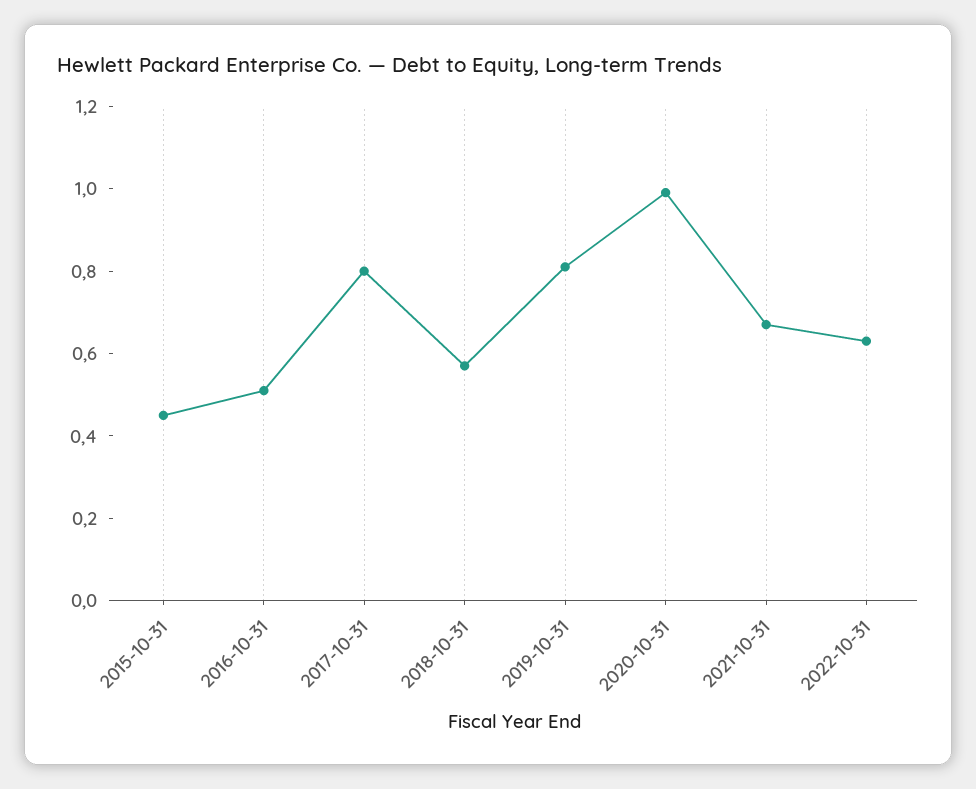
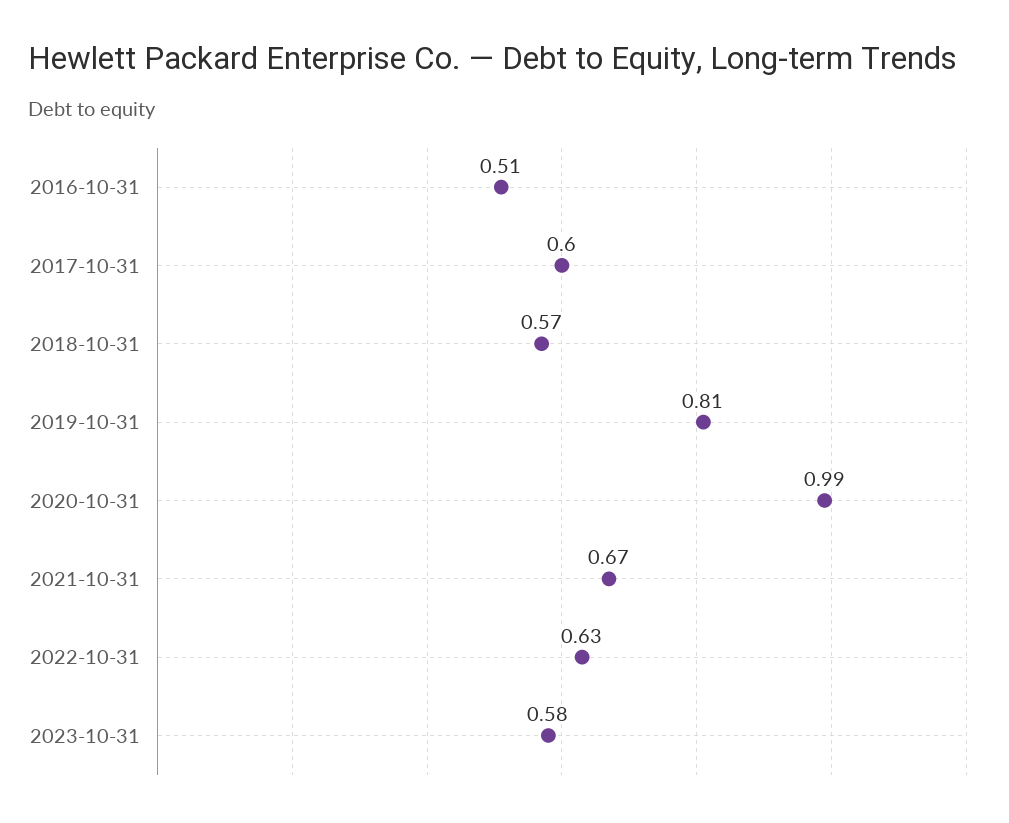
2015-10-31: 0.45 -> none
2017-10-31: 0.8 -> 0.6
2023-10-31: none -> 0.58

